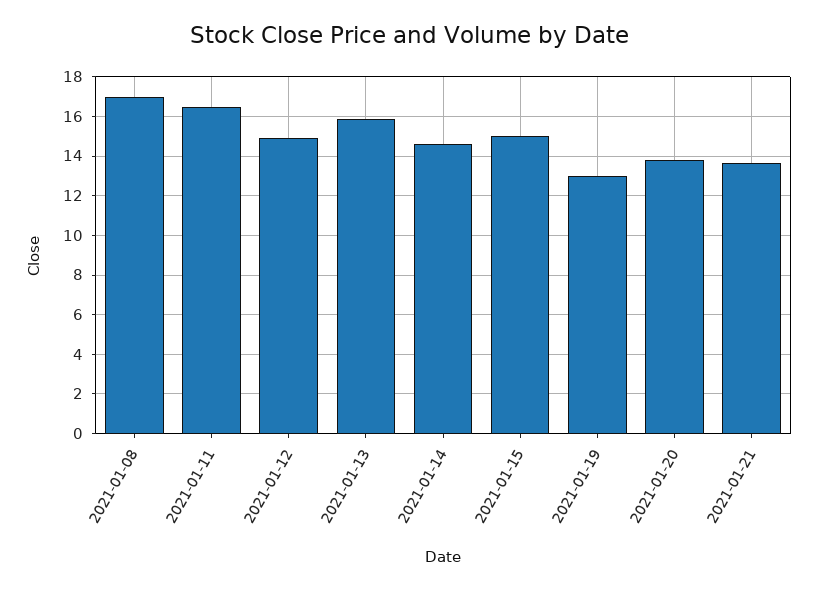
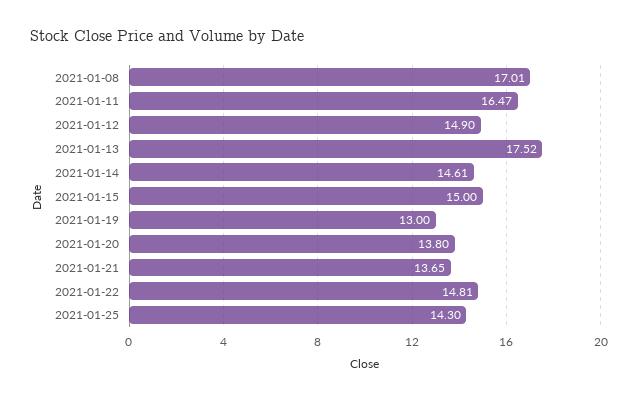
2021-01-13: 16 -> 17.52
2021-01-22: none -> 14.81
2021-01-25: none -> 14.3

